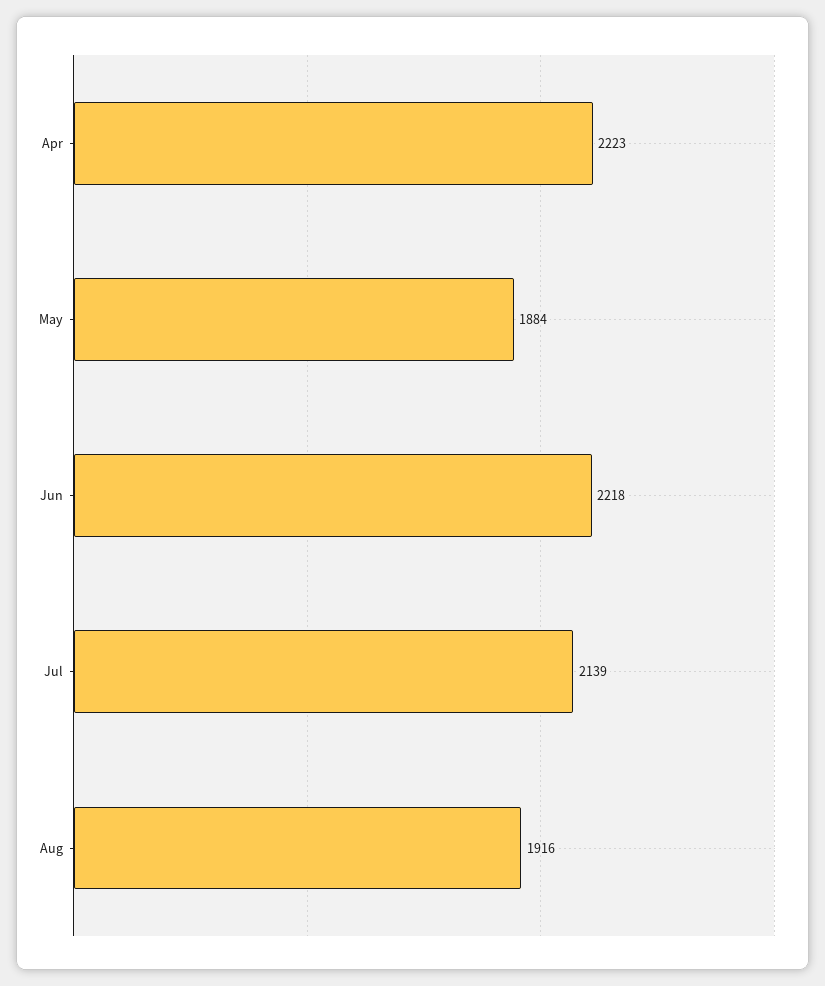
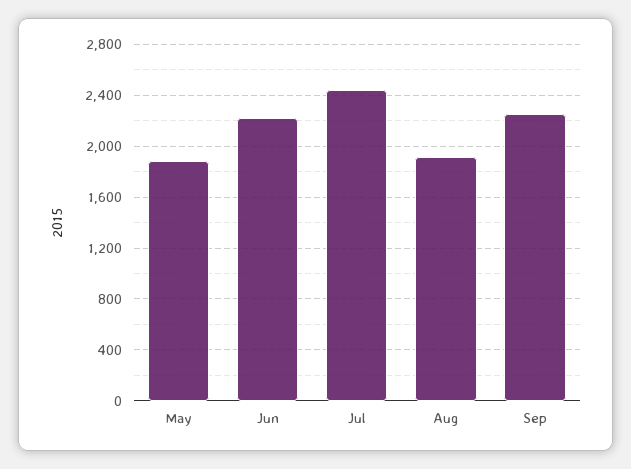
Apr: 2223 -> none
Jul: 2139 -> 2450
Sep: none -> 2250

